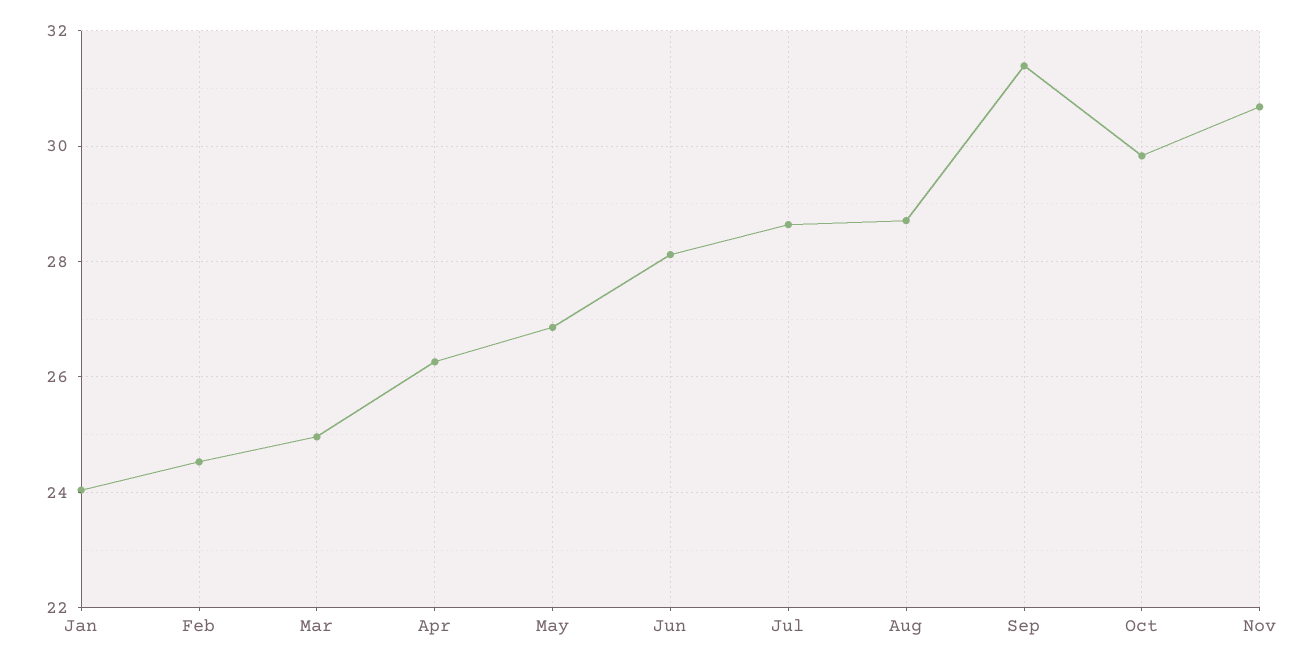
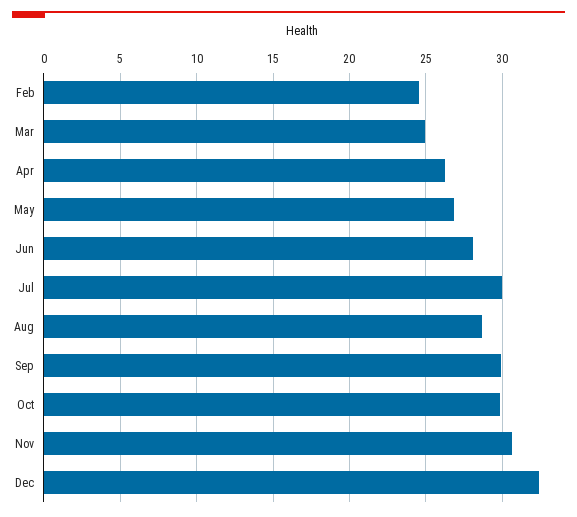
Jan: 24 -> none
Jul: 28.6 -> 30
Sep: 31.4 -> 30
Dec: none -> 32.5

